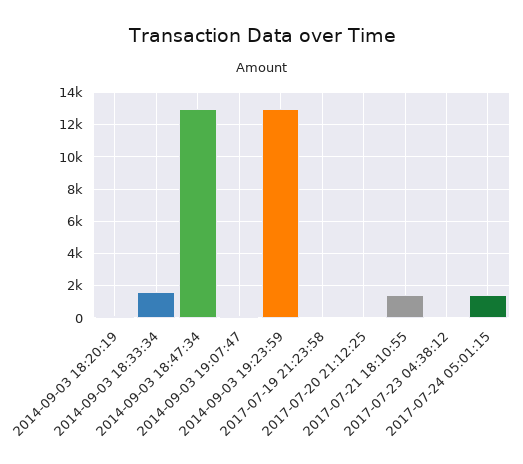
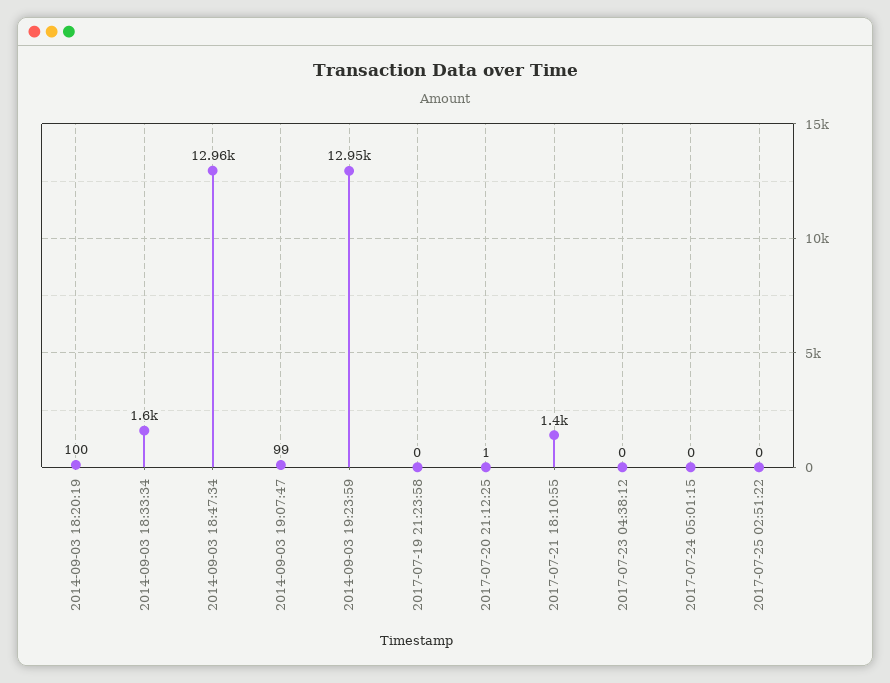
2017-07-24 05:01:15: 1500 -> 0
2017-07-25 02:51:22: none -> 0

